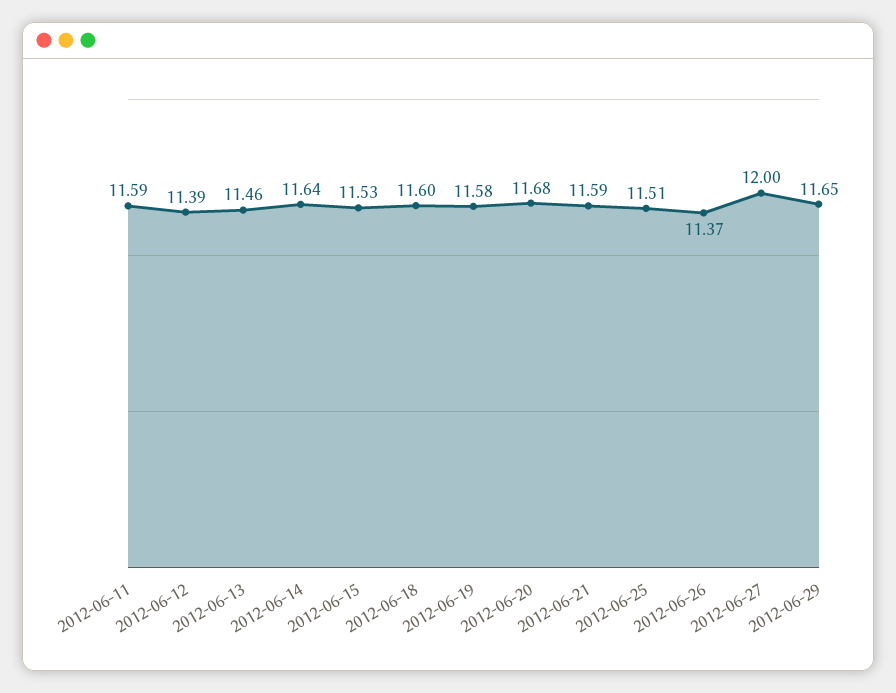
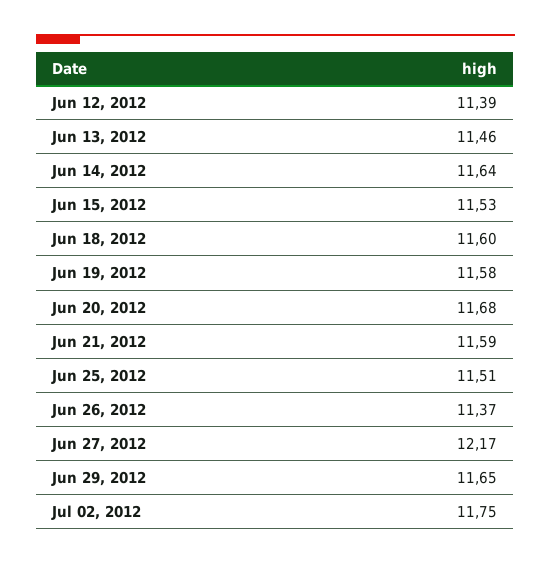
2012-06-11: 11.59 -> none
2012-06-27: 12 -> 12.17
Jul 02, 2012: none -> 11.75

